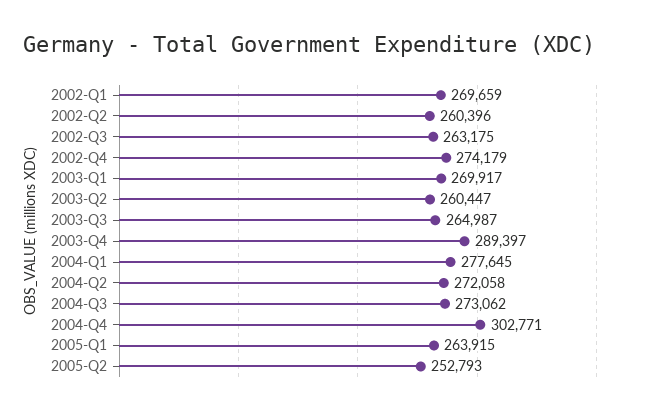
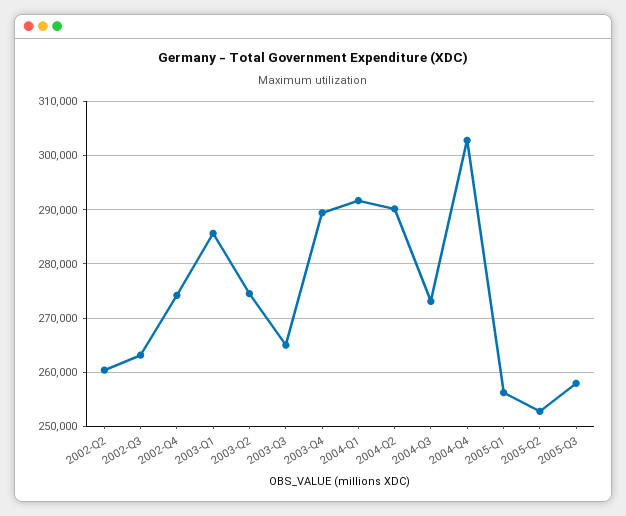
2002-Q1: 269659 -> none
2003-Q1: 269917 -> 286000
2003-Q2: 260447 -> 274000
2004-Q1: 277645 -> 292000
2004-Q2: 272058 -> 290000
2005-Q1: 263915 -> 256000
2005-Q3: none -> 258000

